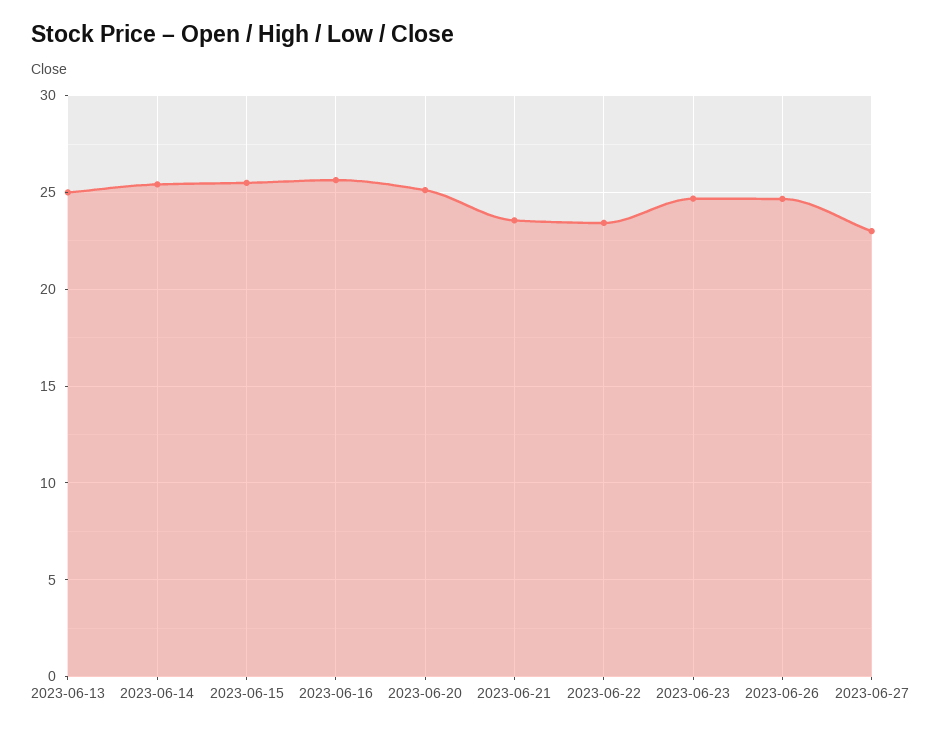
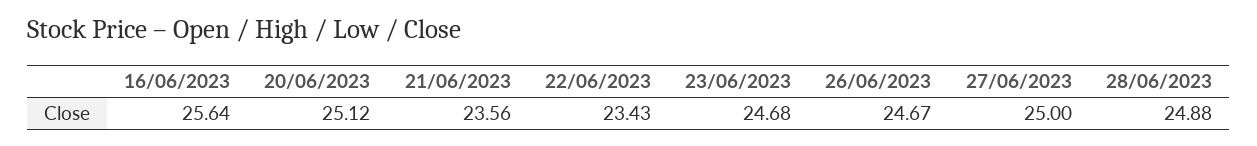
2023-06-13: 25 -> none
2023-06-14: 25.5 -> none
2023-06-15: 25.5 -> none
2023-06-27: 23 -> 25
28/06/2023: none -> 24.88

